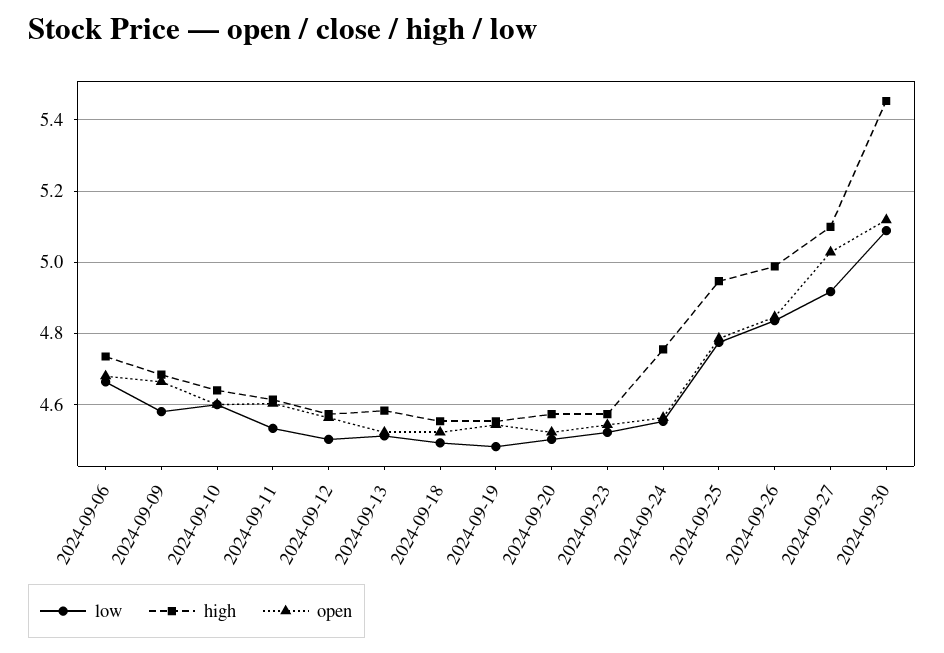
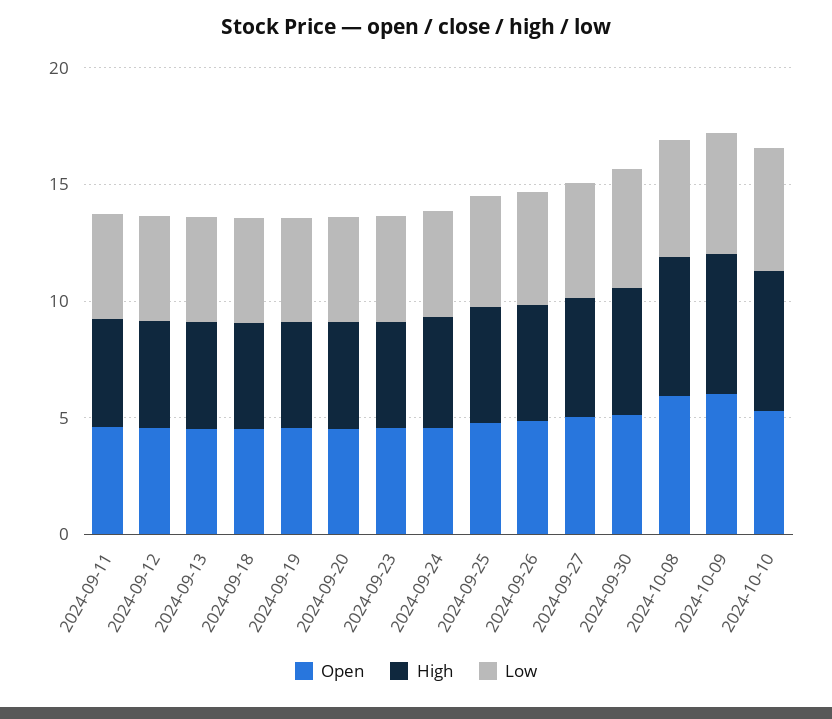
low, 2024-09-06: 4.66 -> none
high, 2024-09-06: 4.74 -> none
open, 2024-09-06: 4.68 -> none
low, 2024-09-09: 4.58 -> none
high, 2024-09-09: 4.68 -> none
open, 2024-09-09: 4.66 -> none
low, 2024-09-10: 4.6 -> none
high, 2024-09-10: 4.64 -> none
open, 2024-09-10: 4.6 -> none
open, 2024-10-08: none -> 6
high, 2024-10-08: none -> 6
low, 2024-10-08: none -> 5
open, 2024-10-09: none -> 6
high, 2024-10-09: none -> 6
low, 2024-10-09: none -> 5
open, 2024-10-10: none -> 5
high, 2024-10-10: none -> 6
low, 2024-10-10: none -> 5

